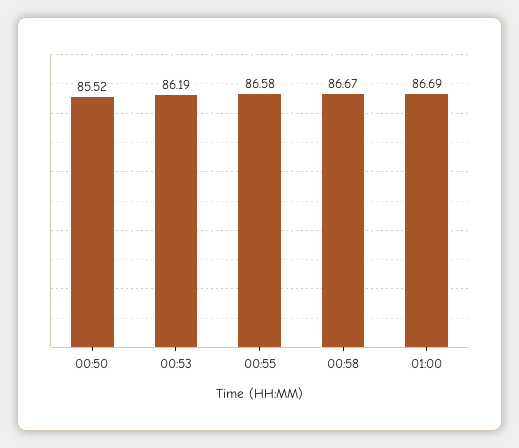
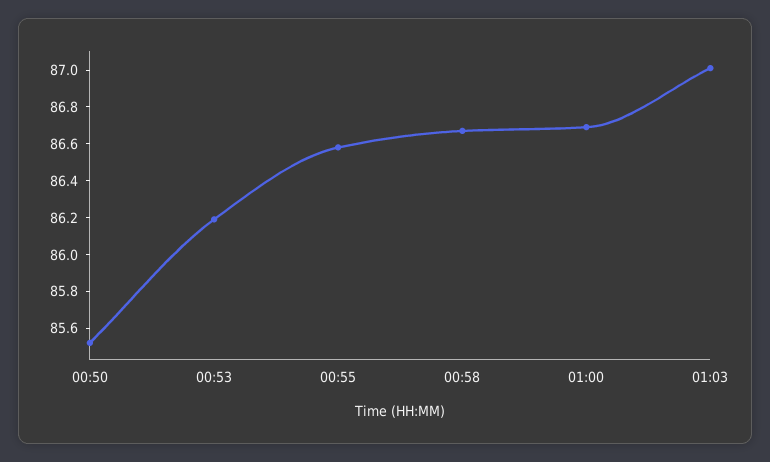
01:03: none -> 87

